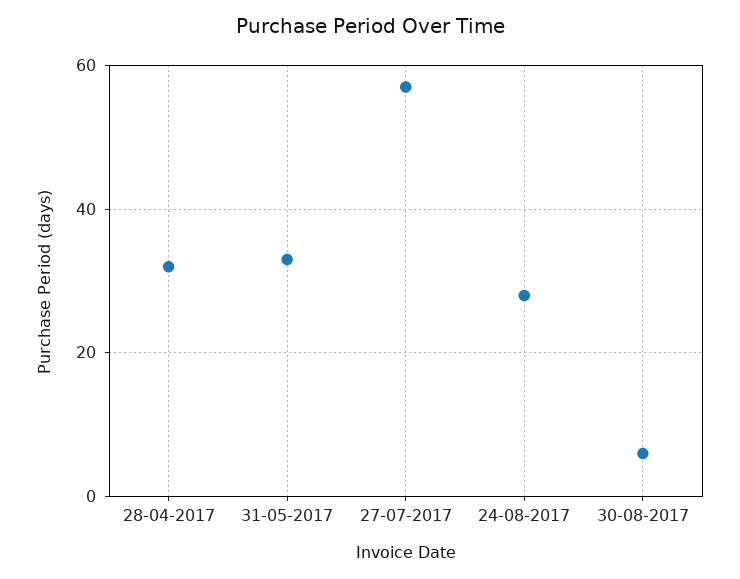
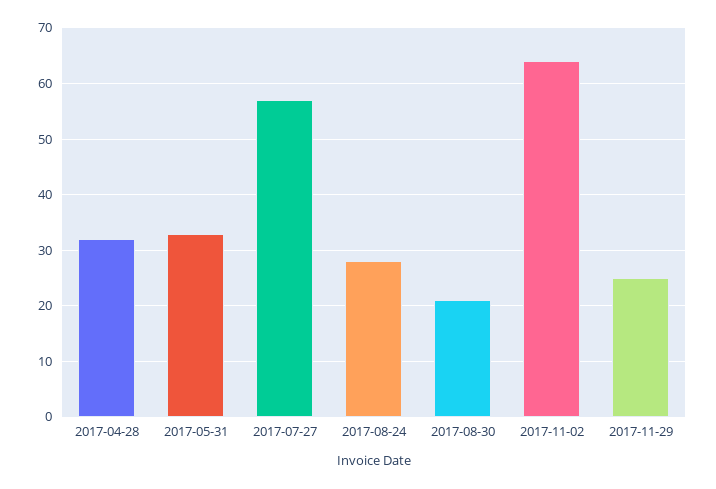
30-08-2017: 5 -> 20
2017-11-02: none -> 65
2017-11-29: none -> 25

